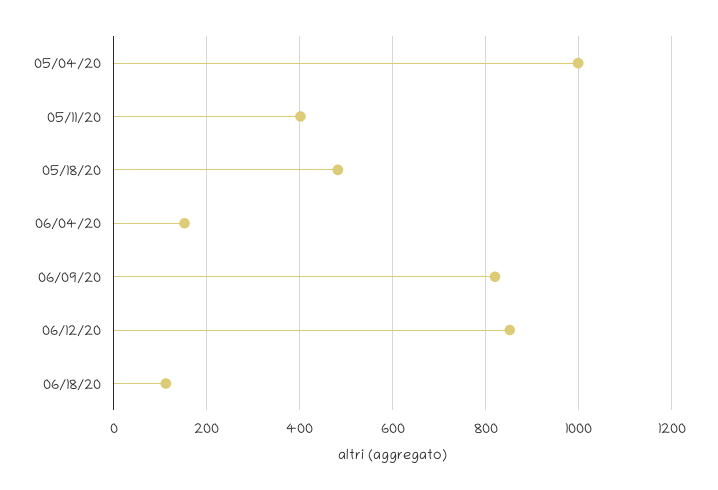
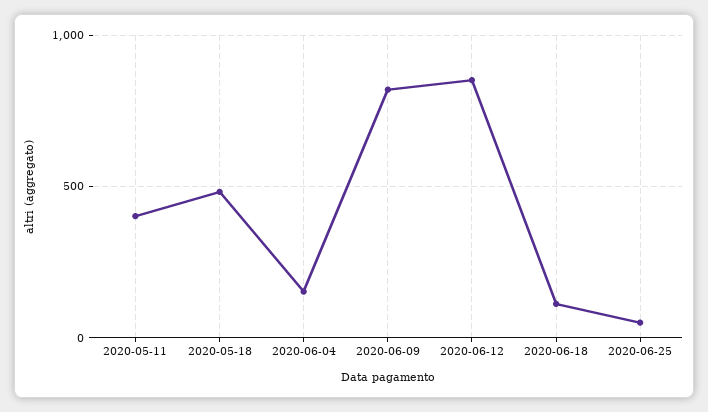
05/04/20: 1000 -> none
2020-06-25: none -> 50

